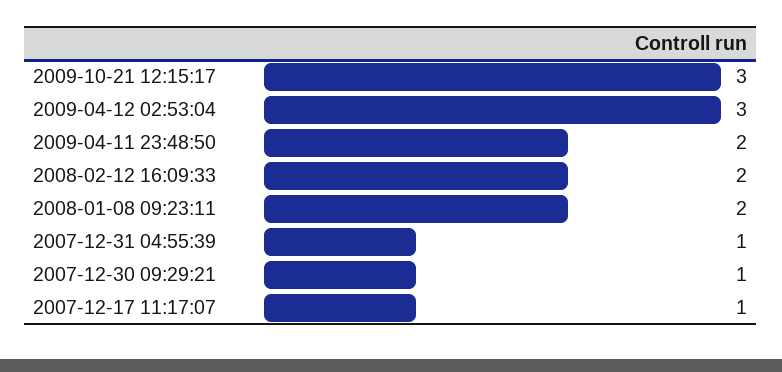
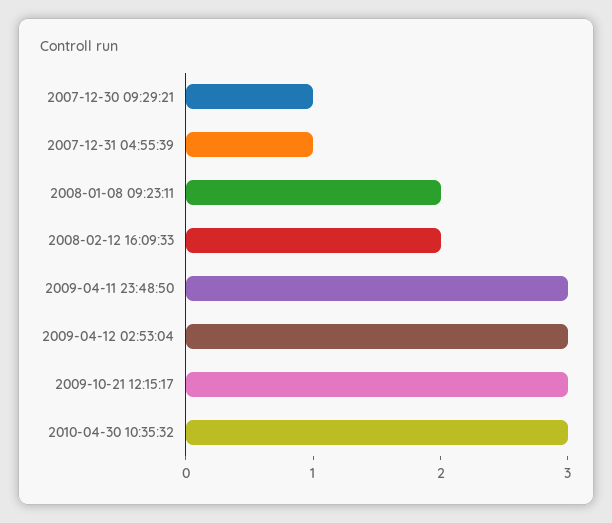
2009-04-11 23:48:50: 2 -> 3
2007-12-17 11:17:07: 1 -> none
2010-04-30 10:35:32: none -> 3

